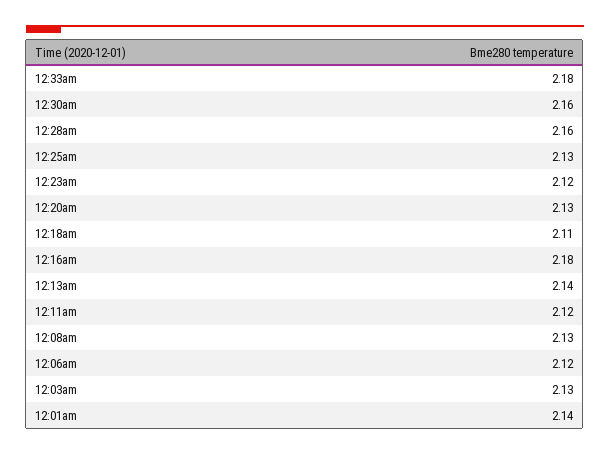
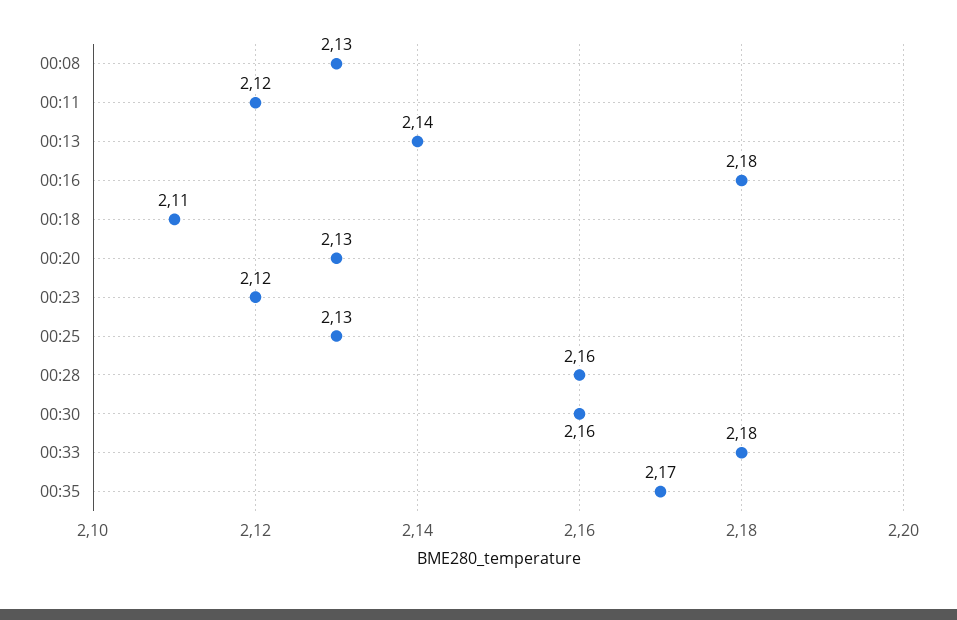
12:06am: 2.12 -> none
12:03am: 2.13 -> none
12:01am: 2.14 -> none
00:35: none -> 2.17

